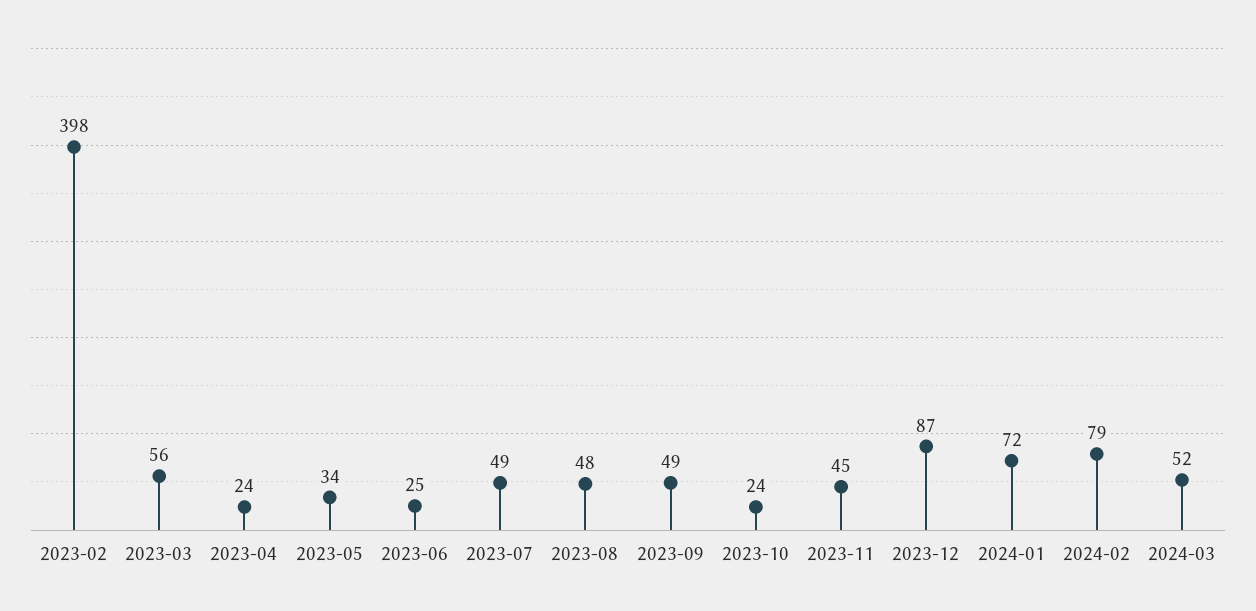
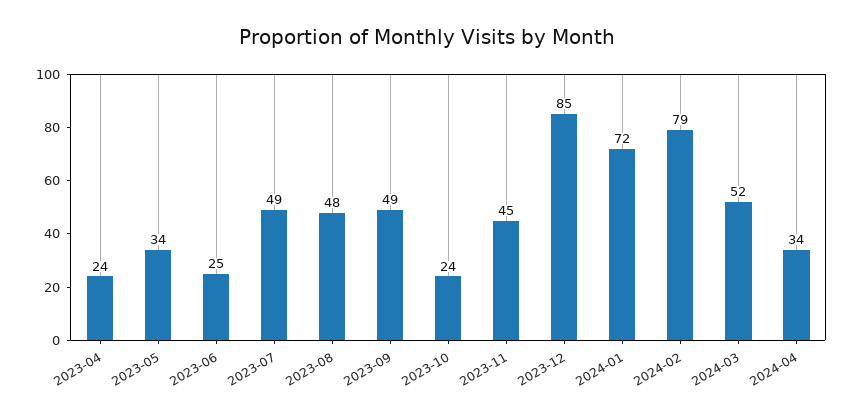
2023-02: 398 -> none
2023-03: 56 -> none
2023-12: 87 -> 85
2024-04: none -> 34

